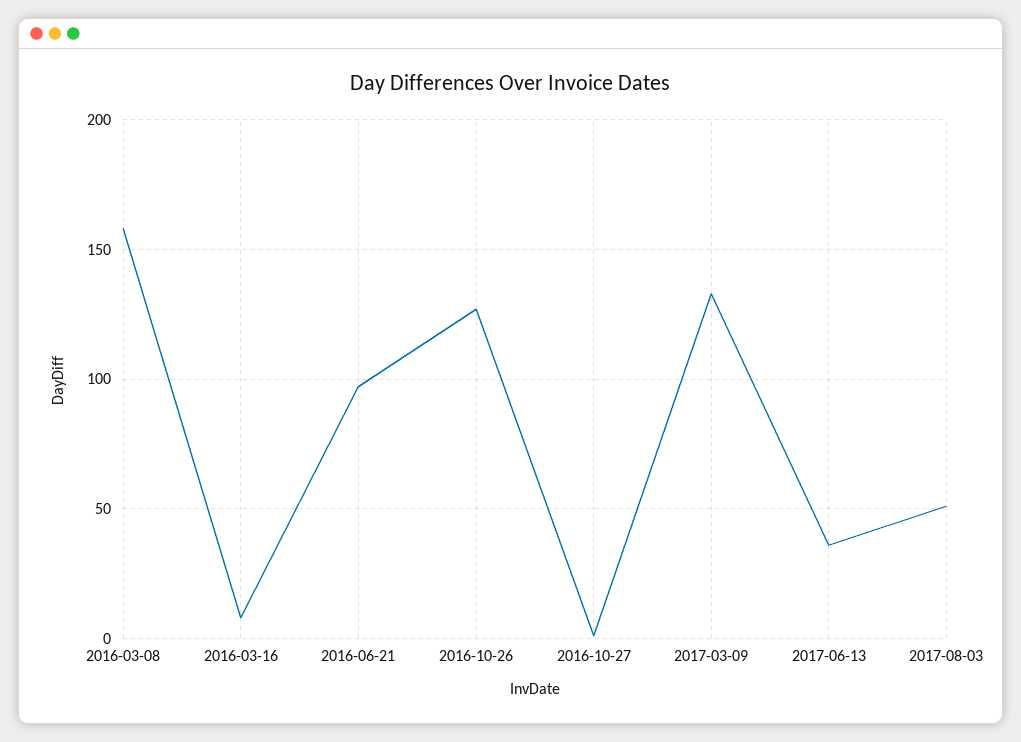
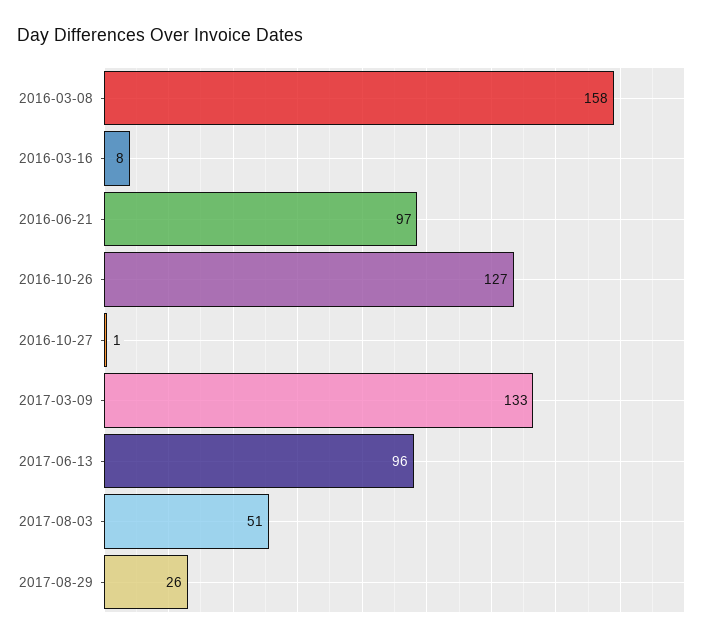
2017-06-13: 35 -> 96
2017-08-29: none -> 26

